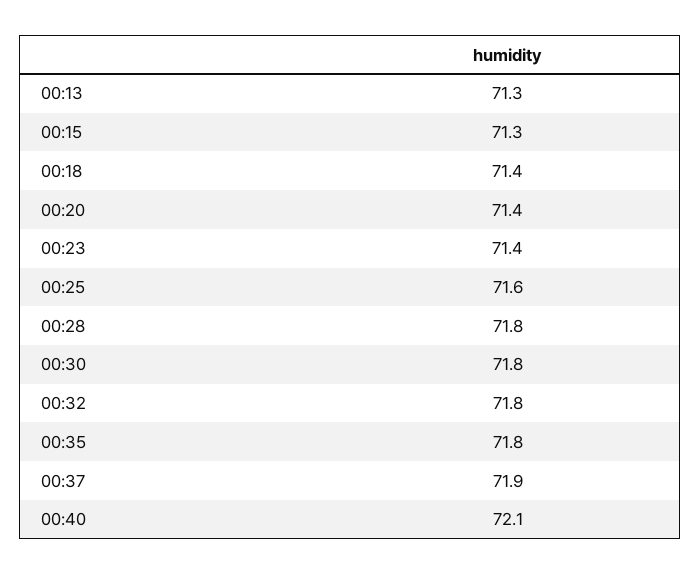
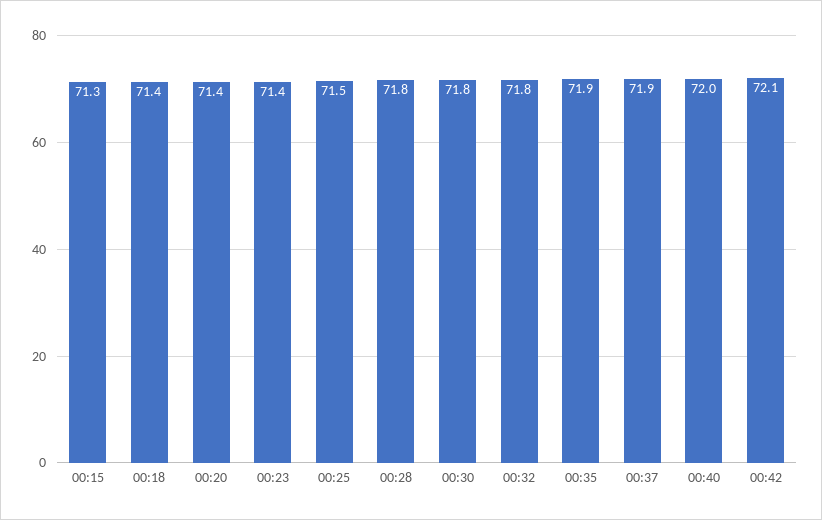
00:13: 71.3 -> none
00:25: 71.6 -> 71.5
00:35: 71.8 -> 71.9
00:40: 72.1 -> 72
00:42: none -> 72.1

